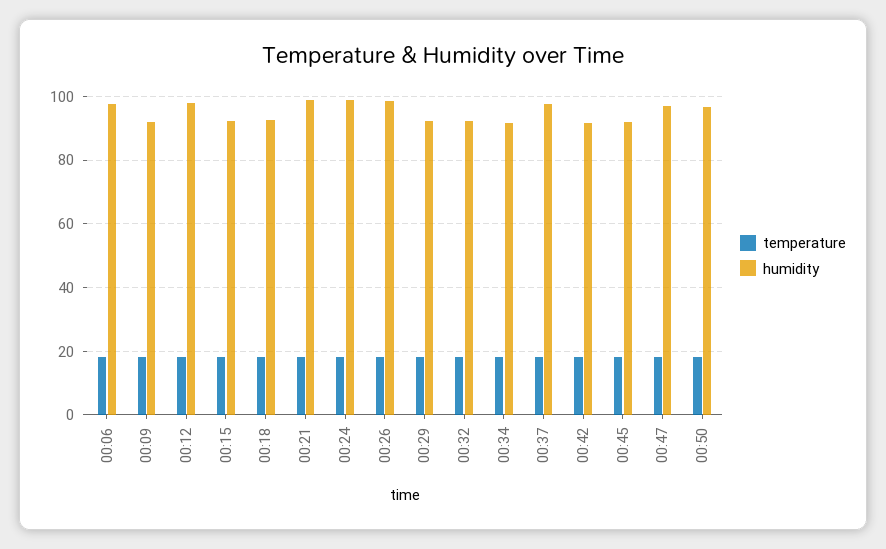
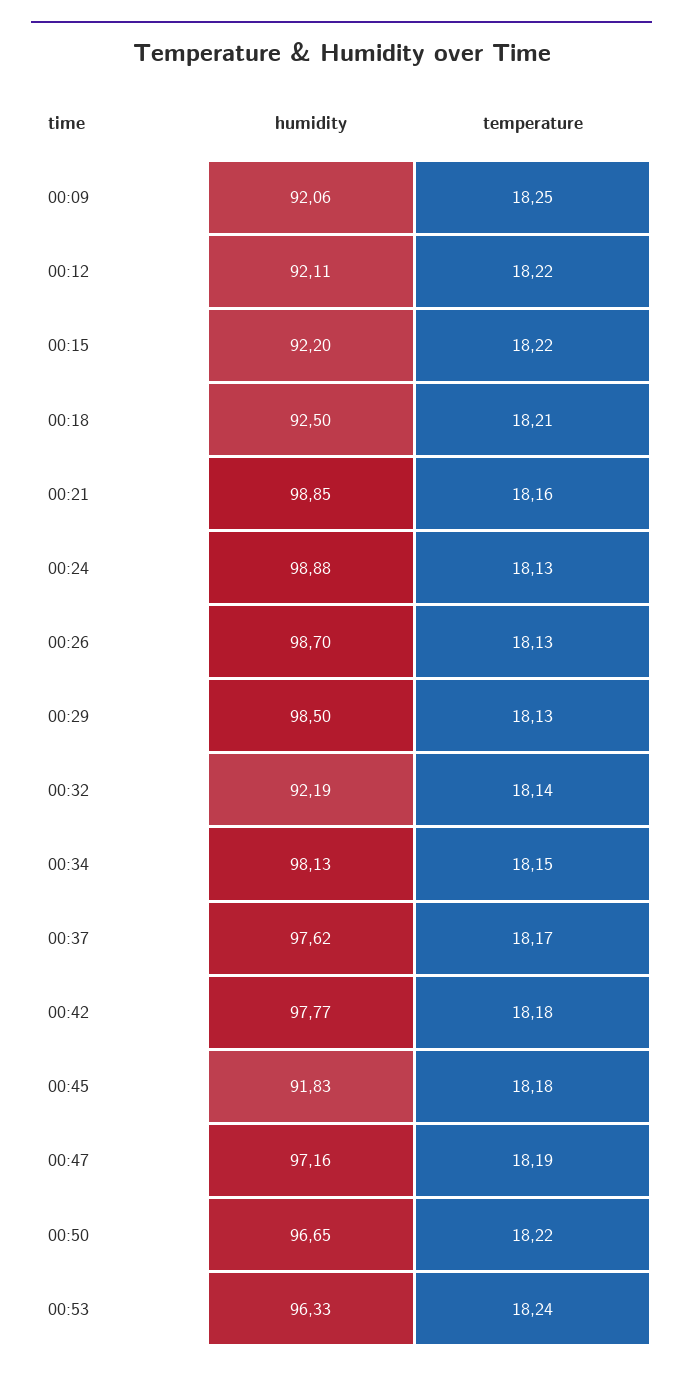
temperature, 00:06: 18 -> none
humidity, 00:06: 98 -> none
humidity, 00:12: 98 -> 92.11
humidity, 00:29: 92 -> 98.5
humidity, 00:34: 92 -> 98.13
humidity, 00:42: 92 -> 97.77
humidity, 00:53: none -> 96.33
temperature, 00:53: none -> 18.24

